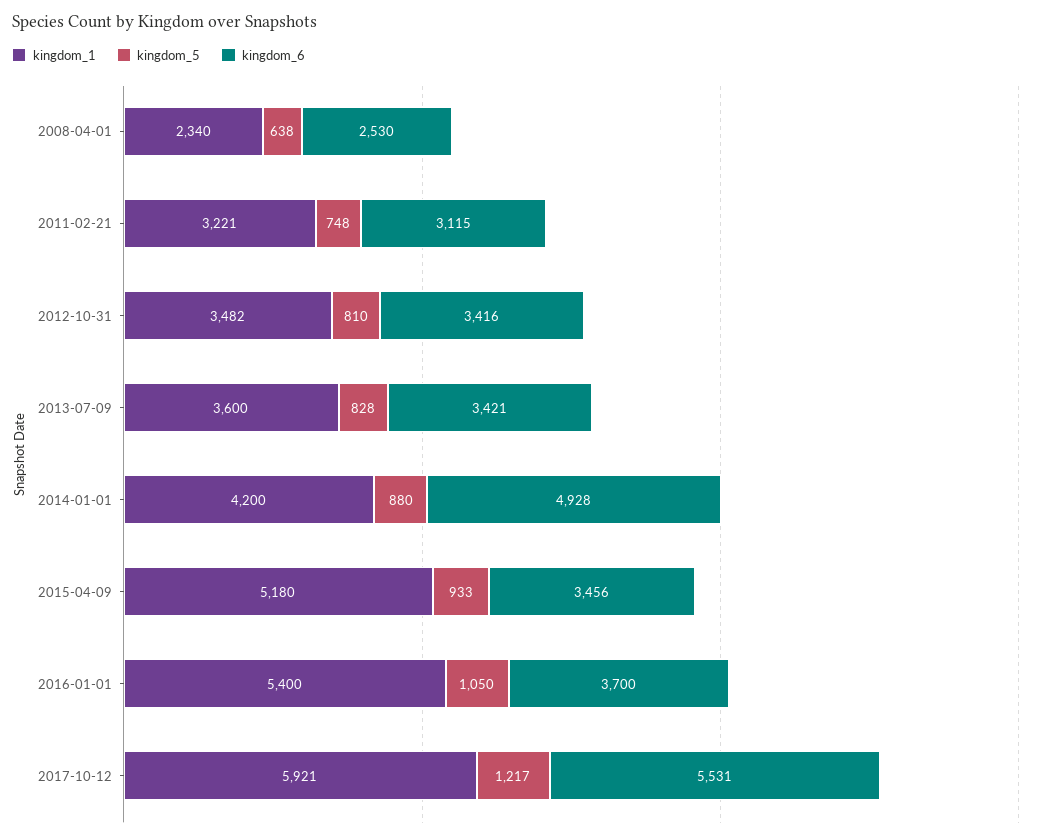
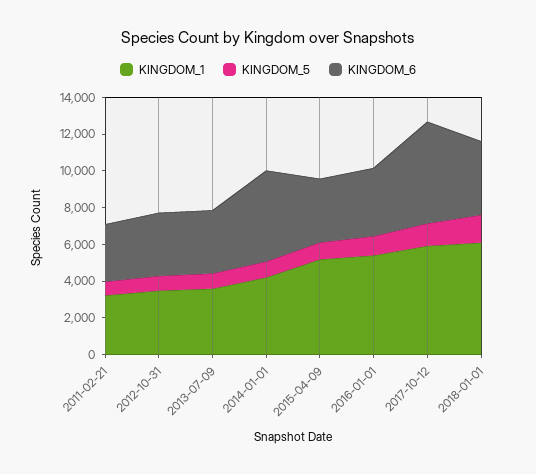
kingdom_1, 2008-04-01: 2340 -> none
kingdom_5, 2008-04-01: 638 -> none
kingdom_6, 2008-04-01: 2530 -> none
kingdom_1, 2018-01-01: none -> 6000
kingdom_5, 2018-01-01: none -> 1500
kingdom_6, 2018-01-01: none -> 4000

